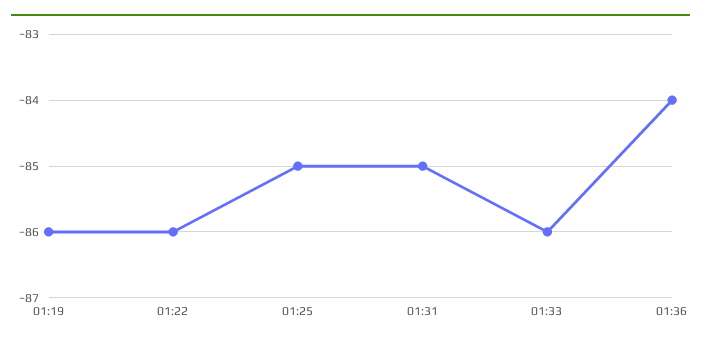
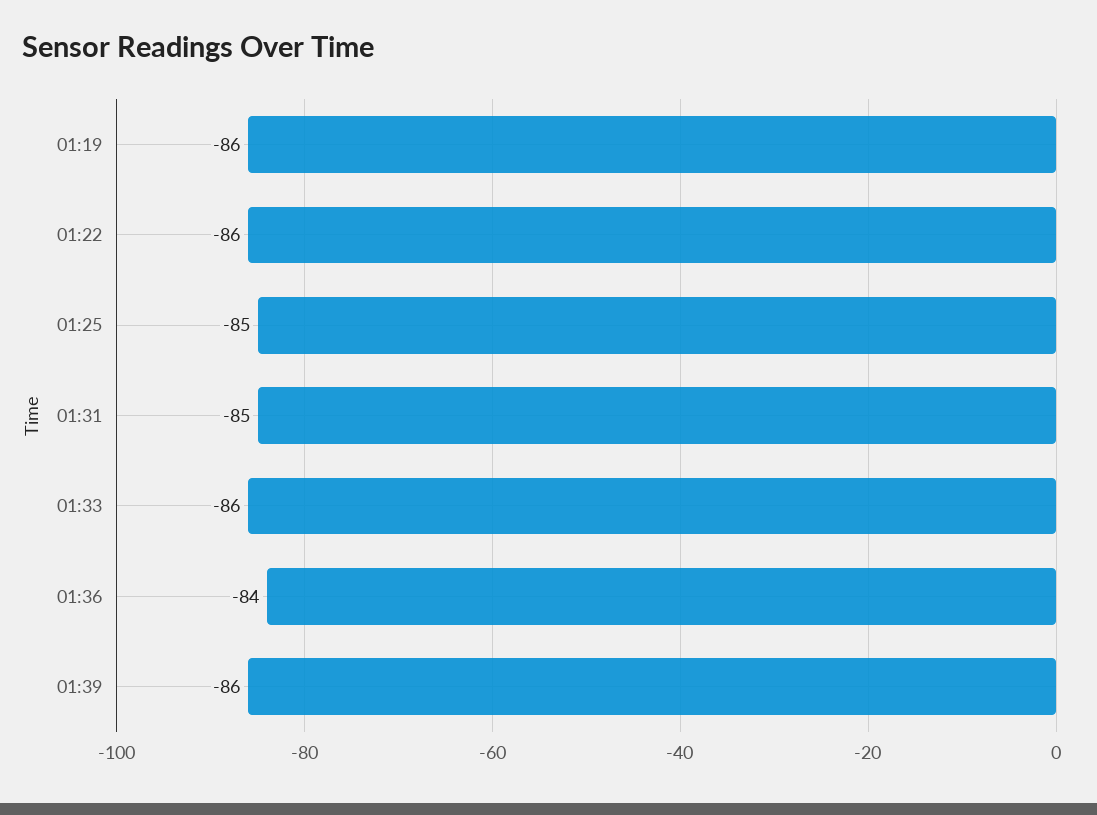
01:39: none -> -86

